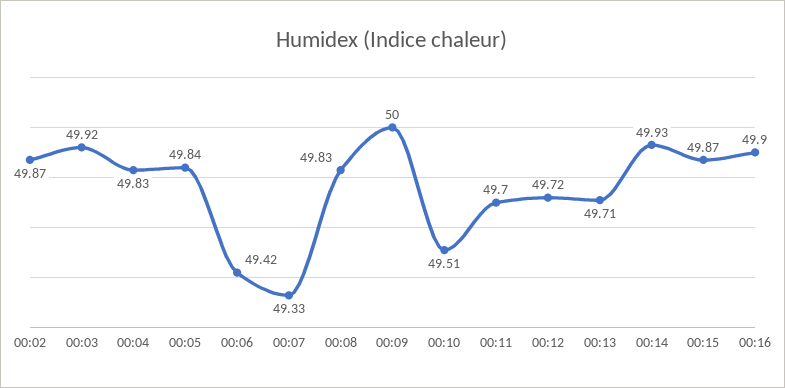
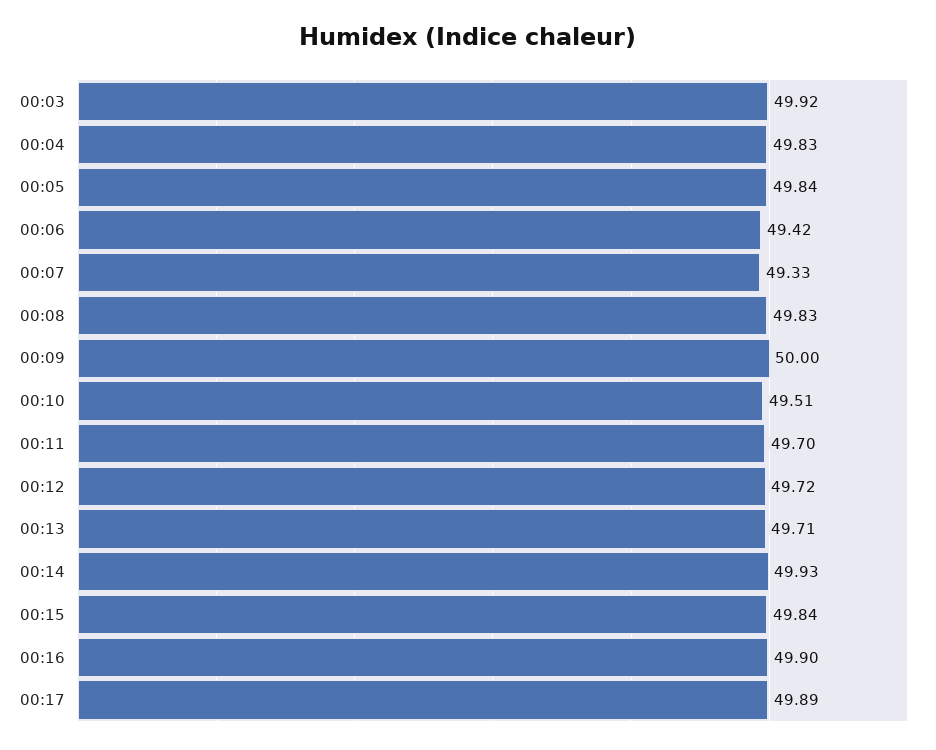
00:02: 49.87 -> none
00:15: 49.87 -> 49.84
00:17: none -> 49.89

